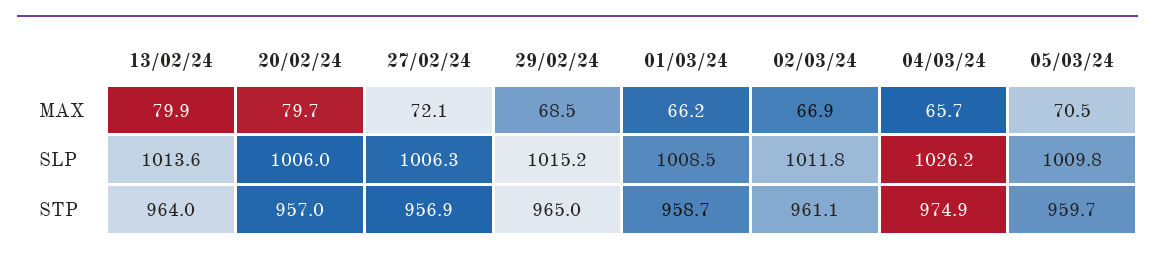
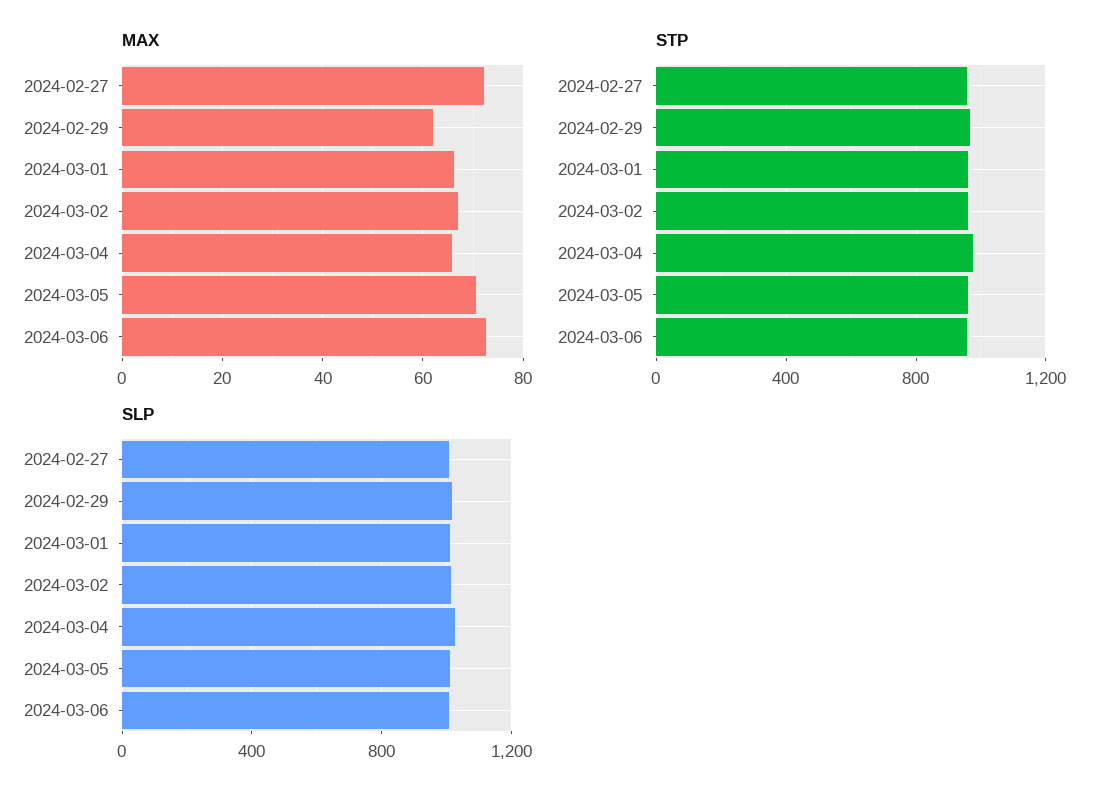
MAX, 13/02/24: 79.9 -> none
MAX, 20/02/24: 79.7 -> none
MAX, 29/02/24: 68.5 -> 62
SLP, 13/02/24: 1013.6 -> none
SLP, 20/02/24: 1006 -> none
STP, 13/02/24: 964 -> none
STP, 20/02/24: 957 -> none
MAX, 2024-03-06: none -> 72
STP, 2024-03-06: none -> 950
SLP, 2024-03-06: none -> 1000

